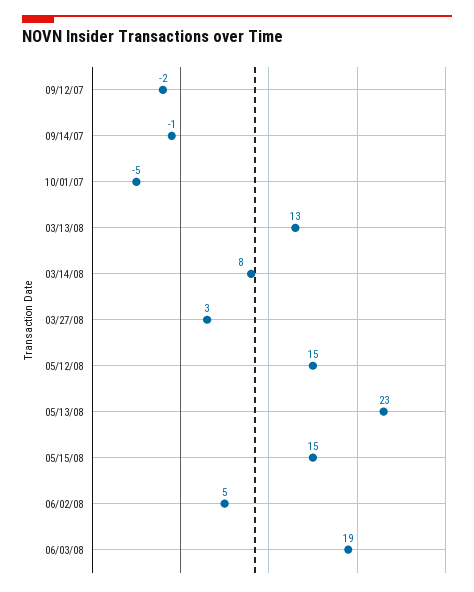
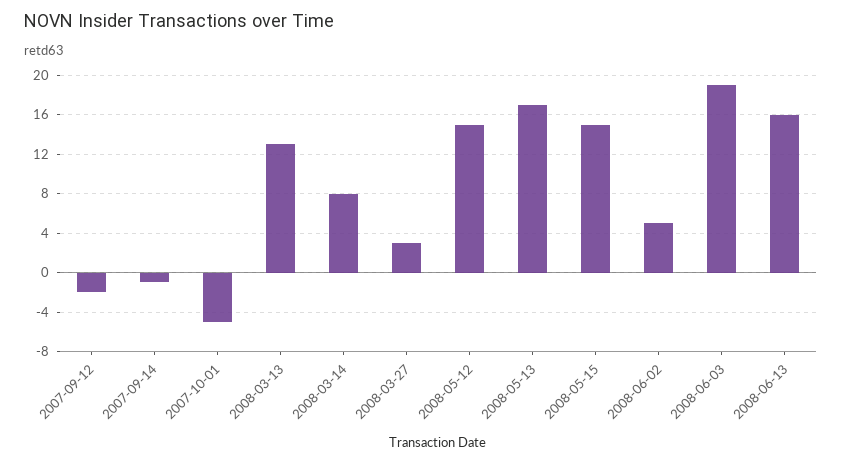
05/13/08: 23 -> 17
2008-06-13: none -> 16

